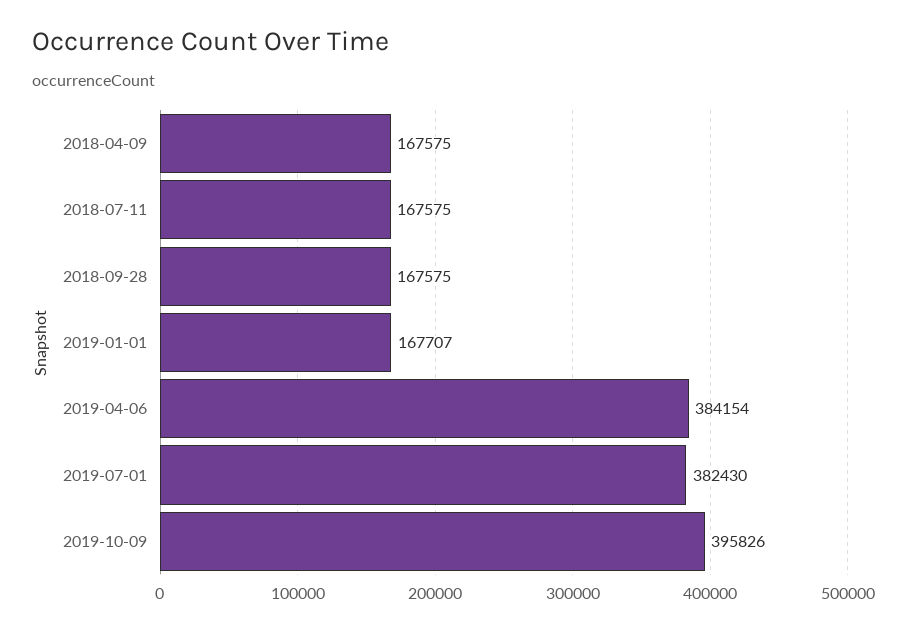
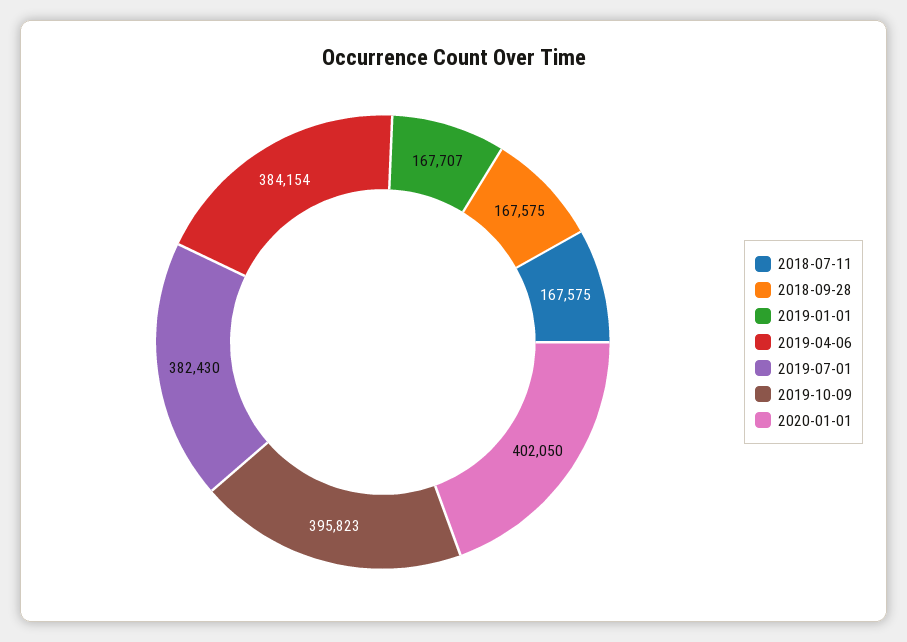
2018-04-09: 167575 -> none
2019-10-09: 395826 -> 395823
2020-01-01: none -> 402050

